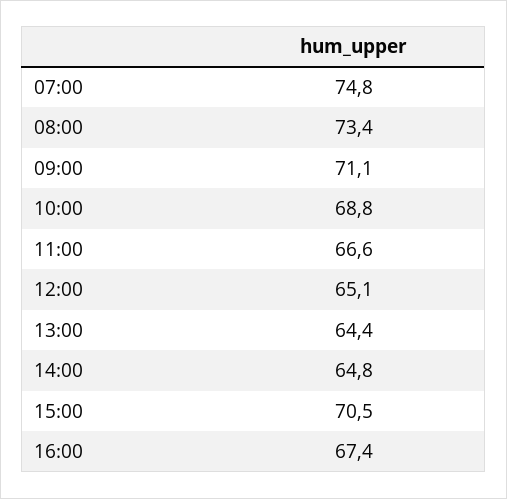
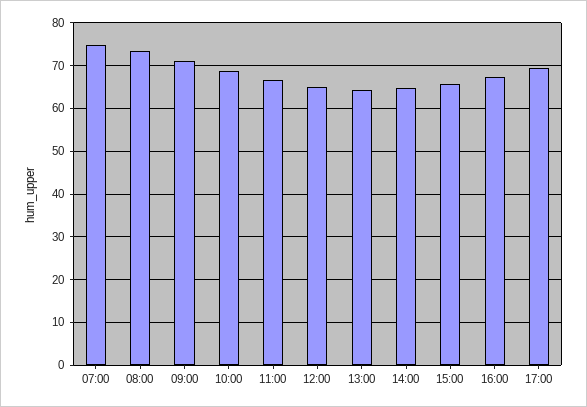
15:00: 70.5 -> 66
17:00: none -> 70

